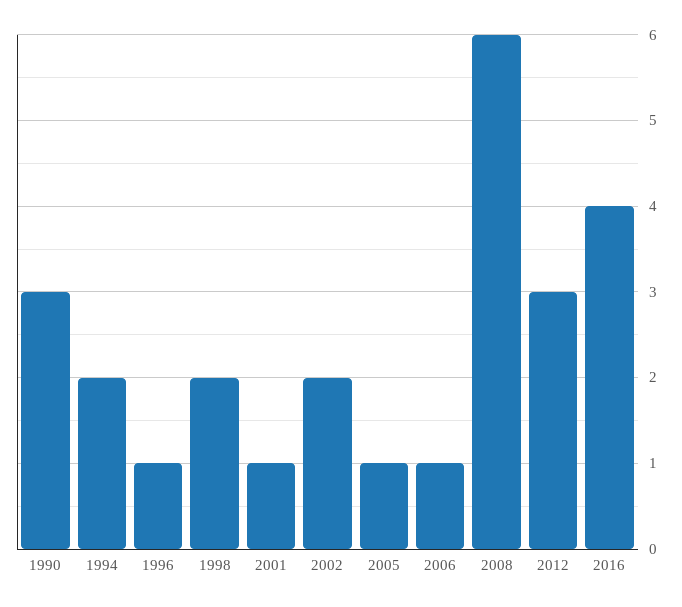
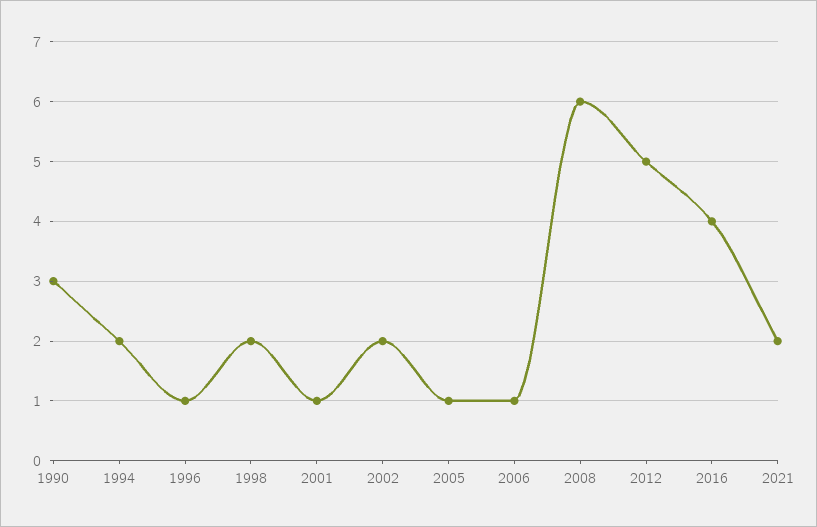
2012: 3 -> 5
2021: none -> 2

